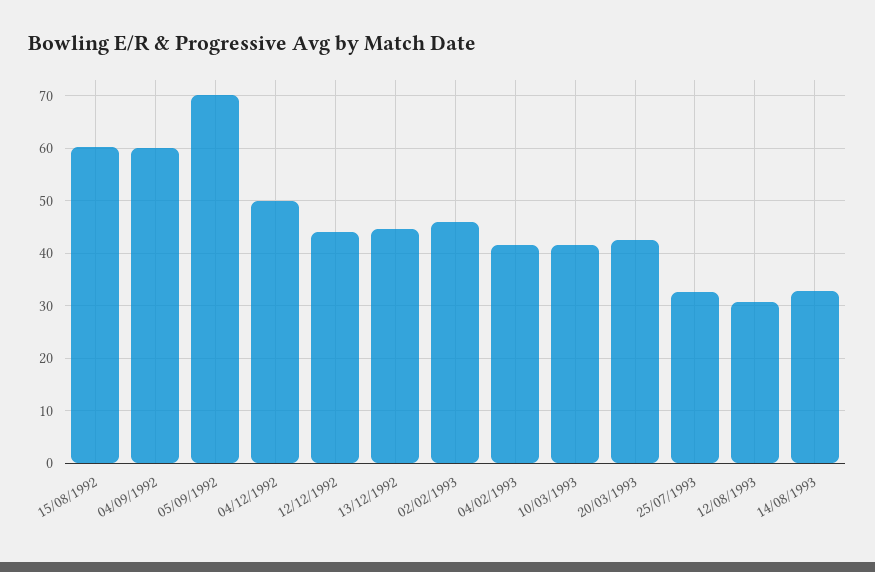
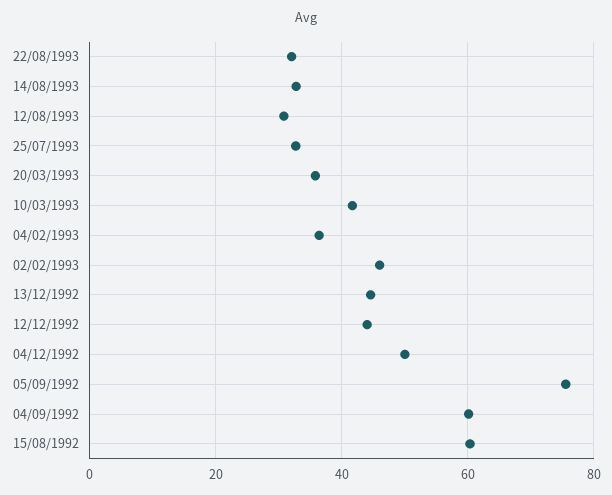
05/09/1992: 70 -> 76
04/02/1993: 42 -> 36
20/03/1993: 42 -> 36
22/08/1993: none -> 32

